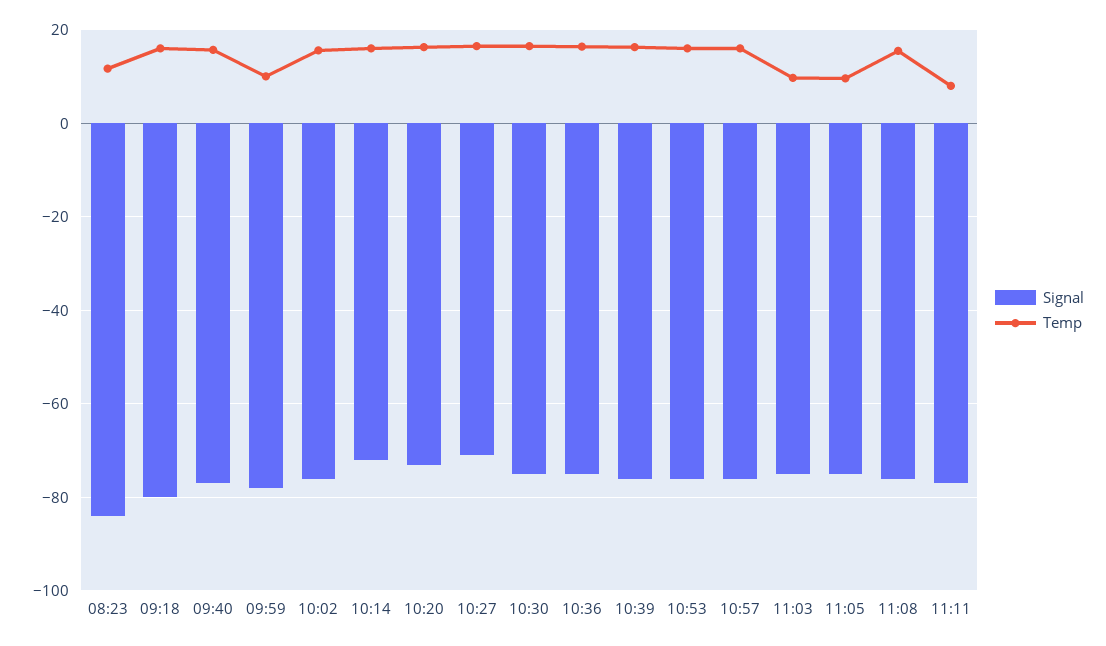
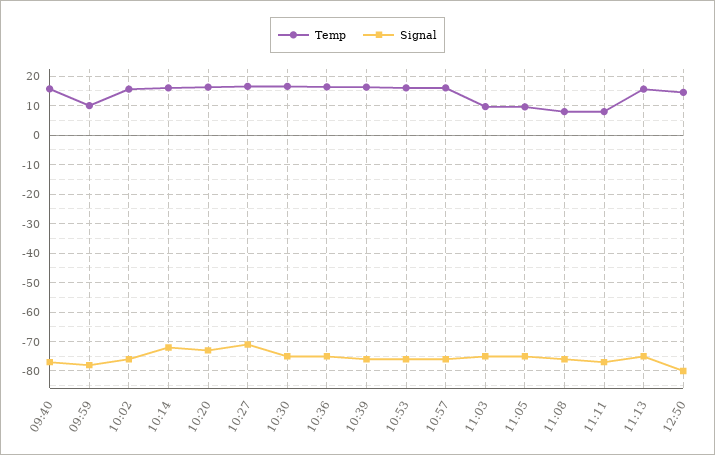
Signal, 08:23: -84 -> none
Temp, 08:23: 12 -> none
Signal, 09:18: -80 -> none
Temp, 09:18: 16 -> none
Temp, 11:08: 16 -> 7.5
Temp, 11:13: none -> 15
Signal, 11:13: none -> -75
Temp, 12:50: none -> 15
Signal, 12:50: none -> -80

